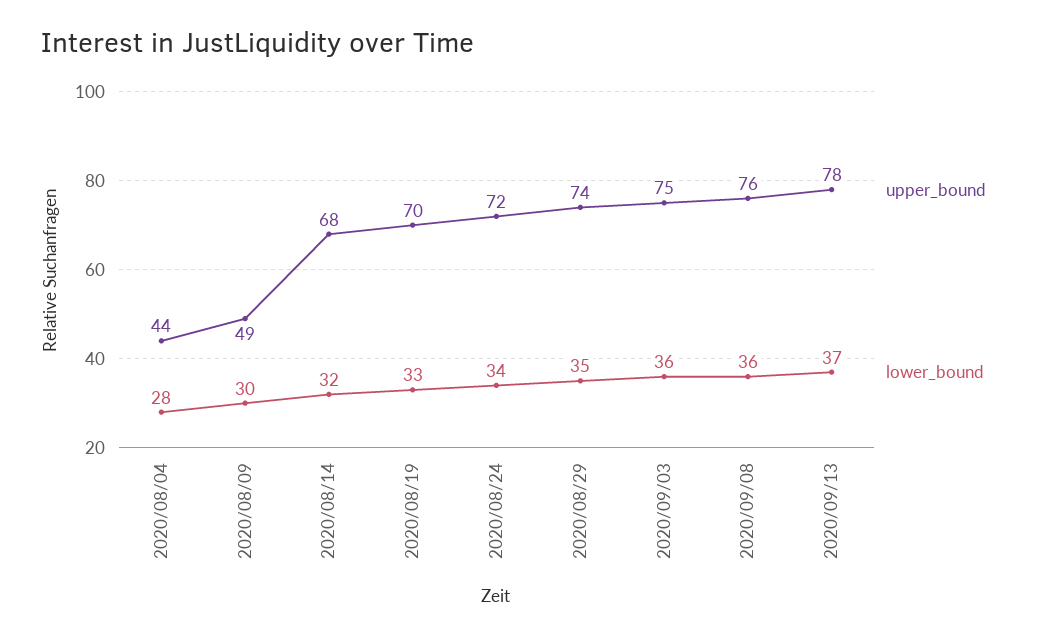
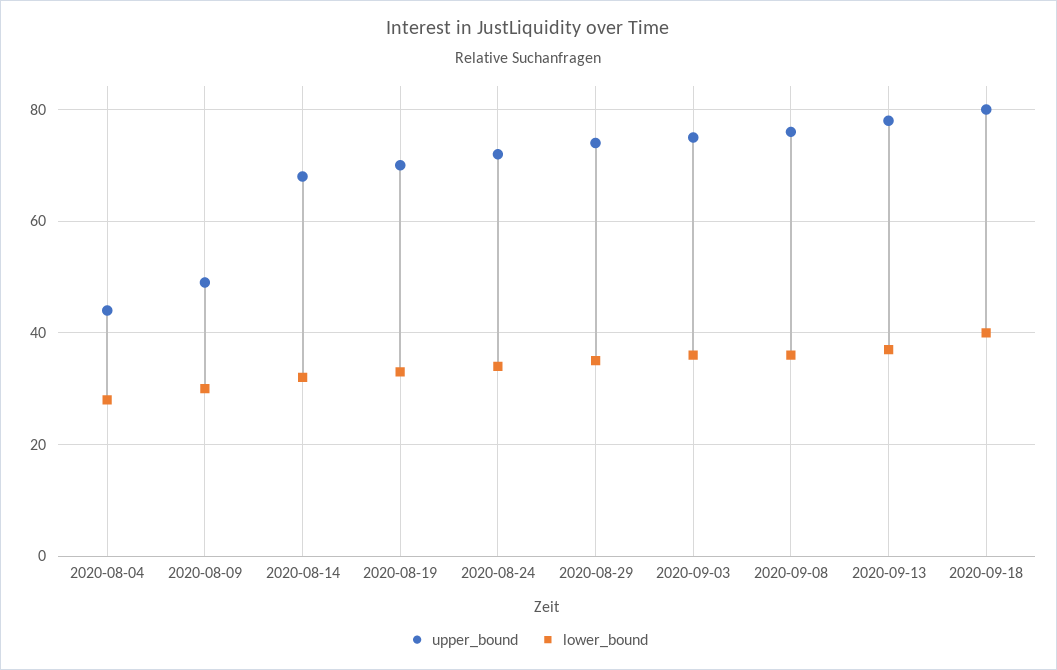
upper_bound, 2020-09-18: none -> 80
lower_bound, 2020-09-18: none -> 40

